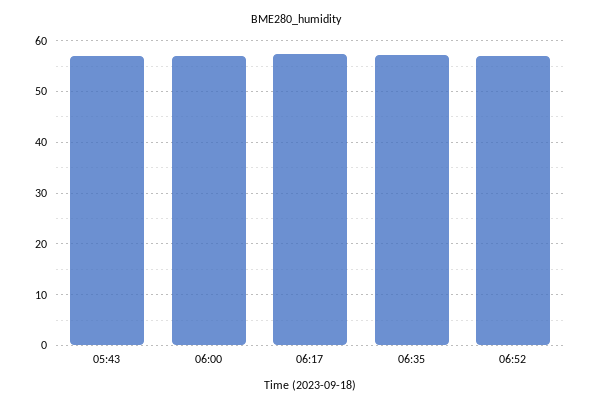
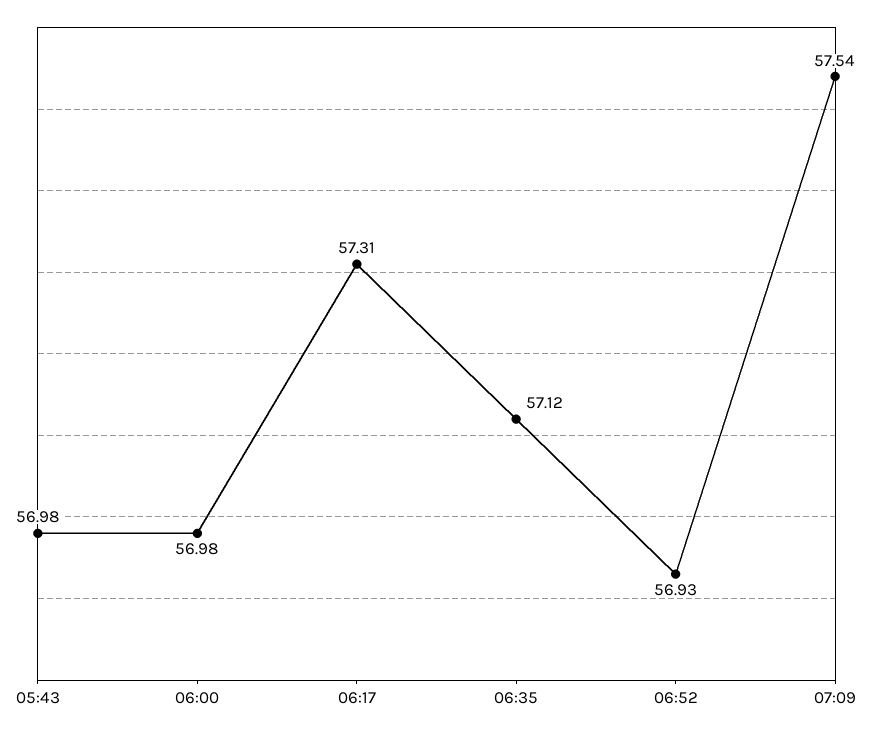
07:09: none -> 57.54

